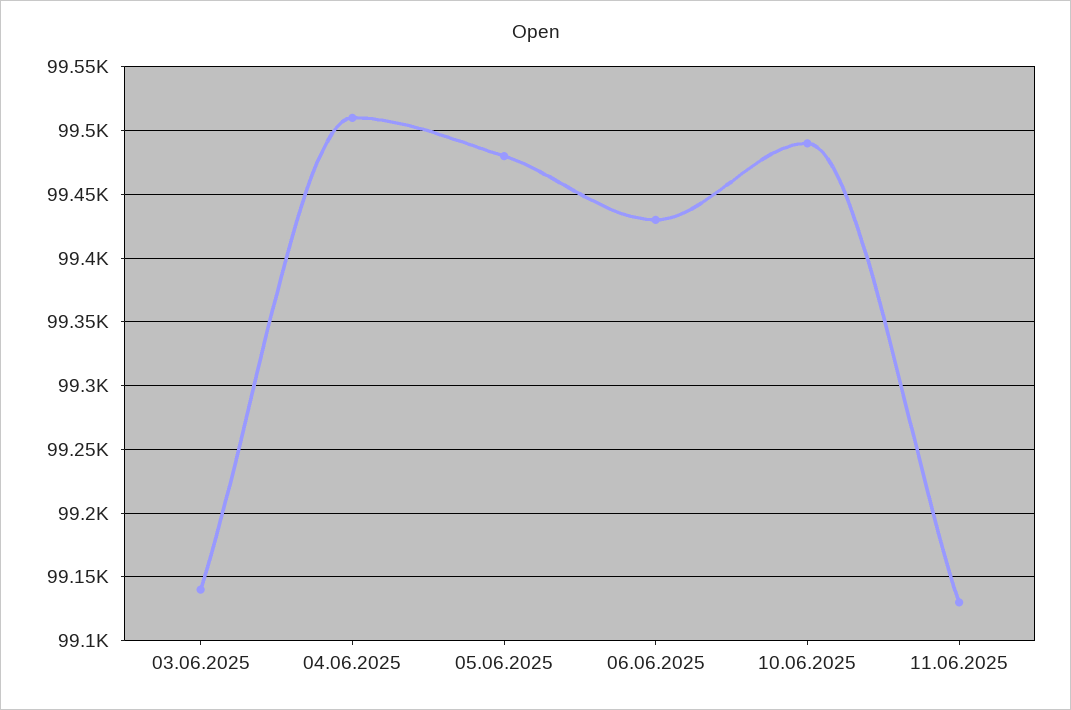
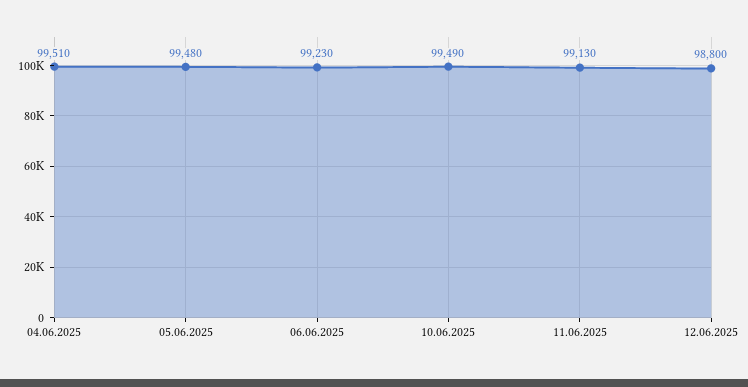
03.06.2025: 99140 -> none
06.06.2025: 99430 -> 99230
12.06.2025: none -> 98800

